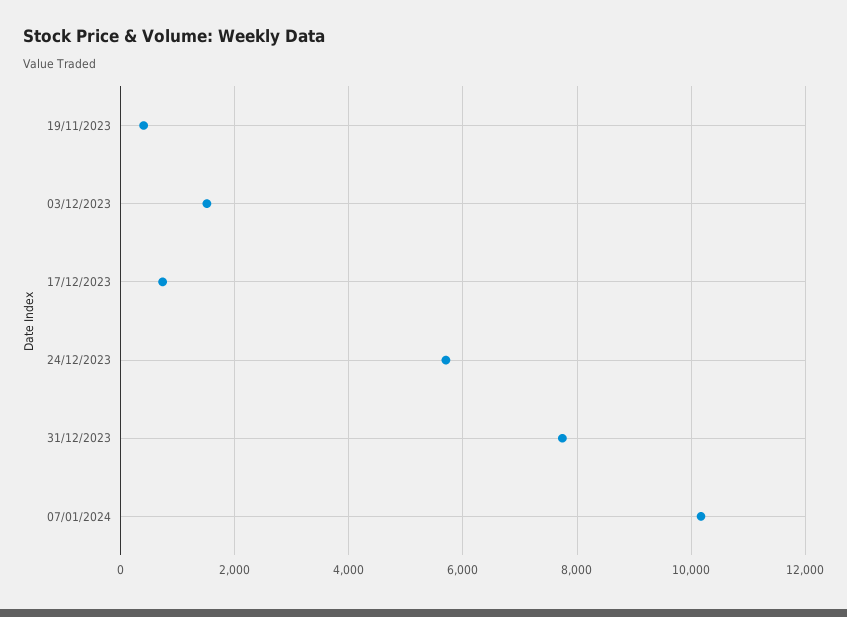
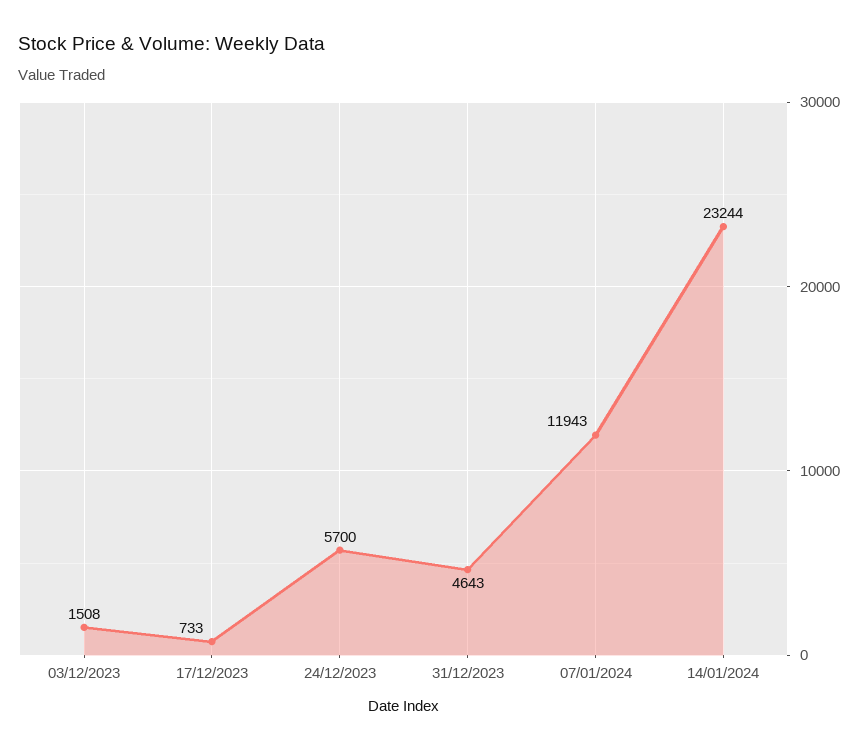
19/11/2023: 400 -> none
31/12/2023: 7800 -> 4643
07/01/2024: 10200 -> 11943
14/01/2024: none -> 23244

